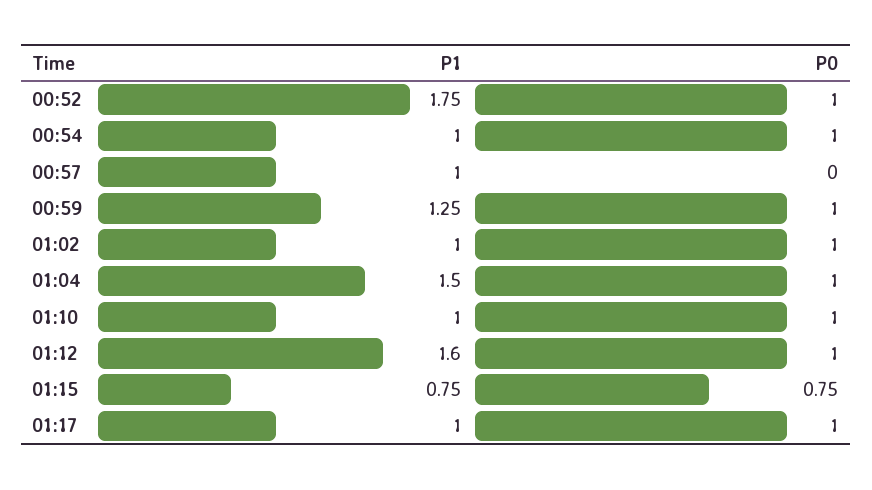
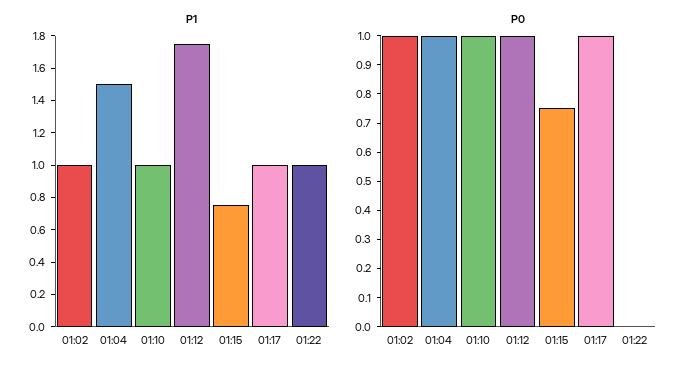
P1, 00:52: 1.75 -> none
P0, 00:52: 1 -> none
P1, 00:54: 1 -> none
P0, 00:54: 1 -> none
P1, 00:57: 1 -> none
P0, 00:57: 0 -> none
P1, 00:59: 1.25 -> none
P0, 00:59: 1 -> none
P1, 01:12: 1.6 -> 1.75
P1, 01:22: none -> 1
P0, 01:22: none -> 0

